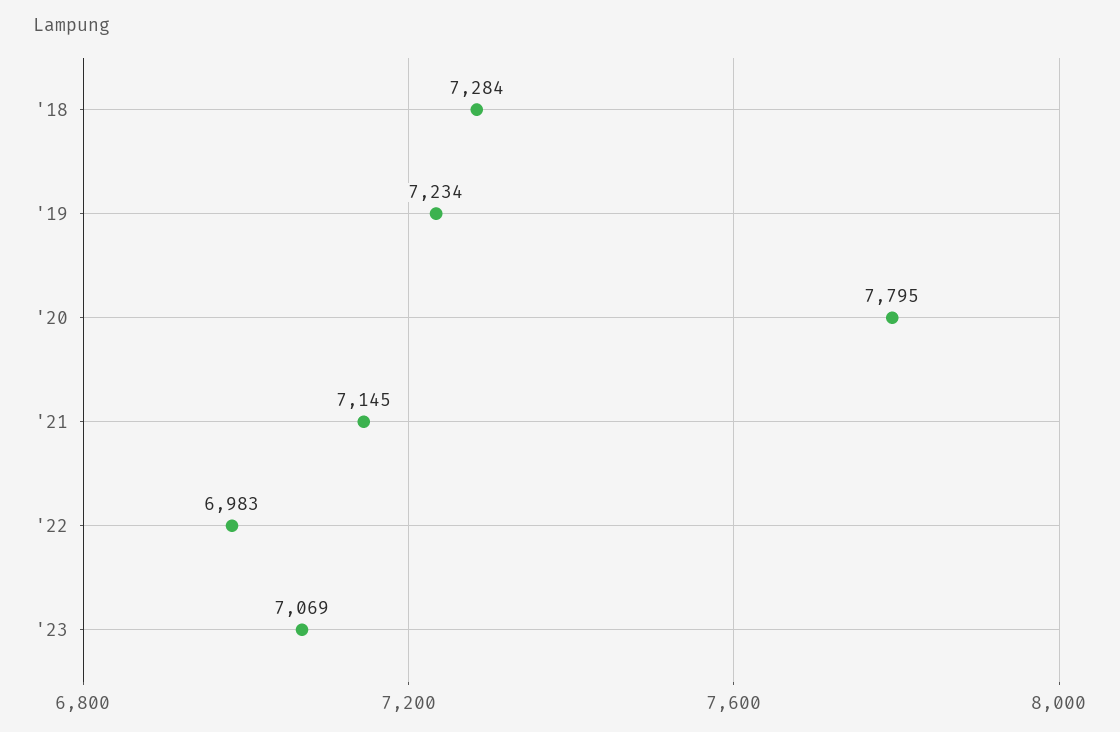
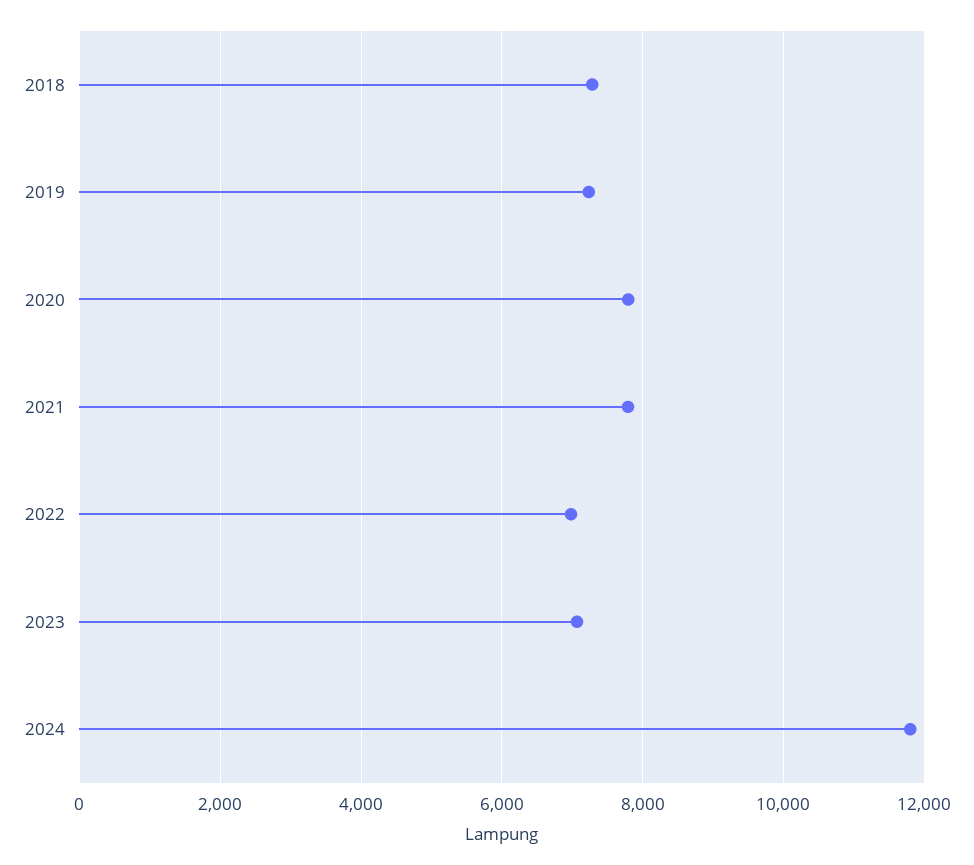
'21: 7145 -> 7800
2024: none -> 11800

